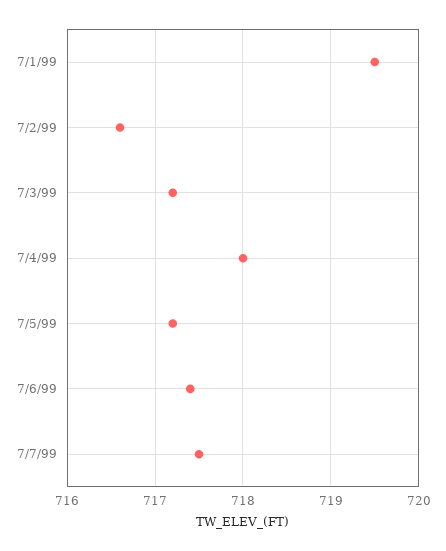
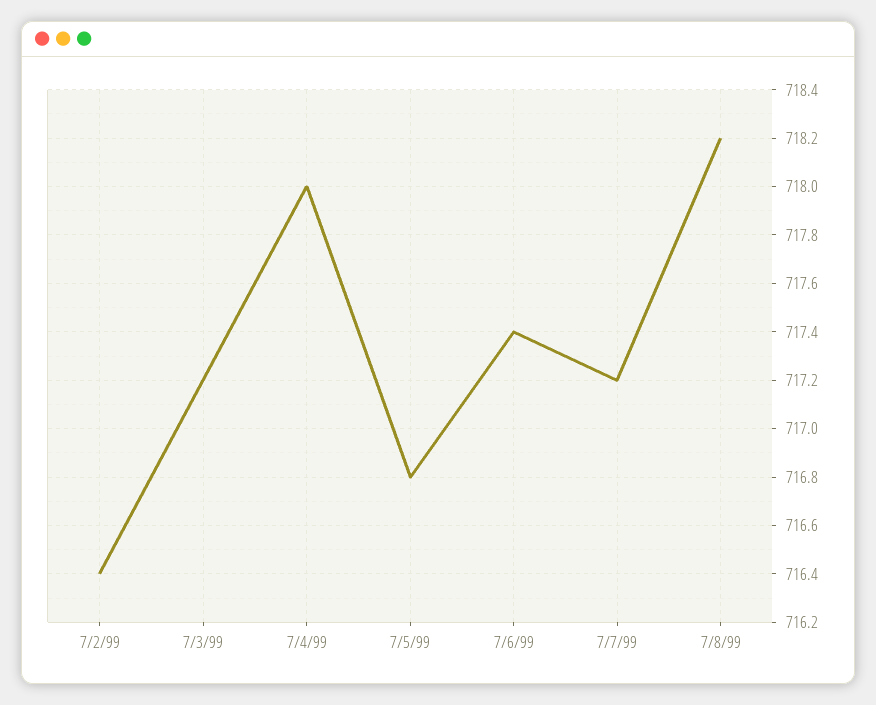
7/1/99: 719.5 -> none
7/2/99: 716.6 -> 716.4
7/5/99: 717.2 -> 716.8
7/7/99: 717.5 -> 717.2
7/8/99: none -> 718.2

